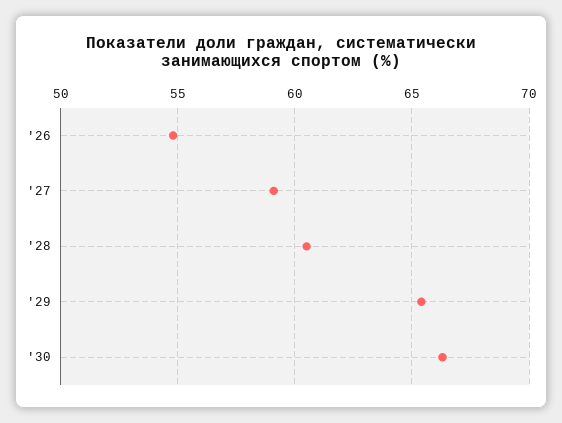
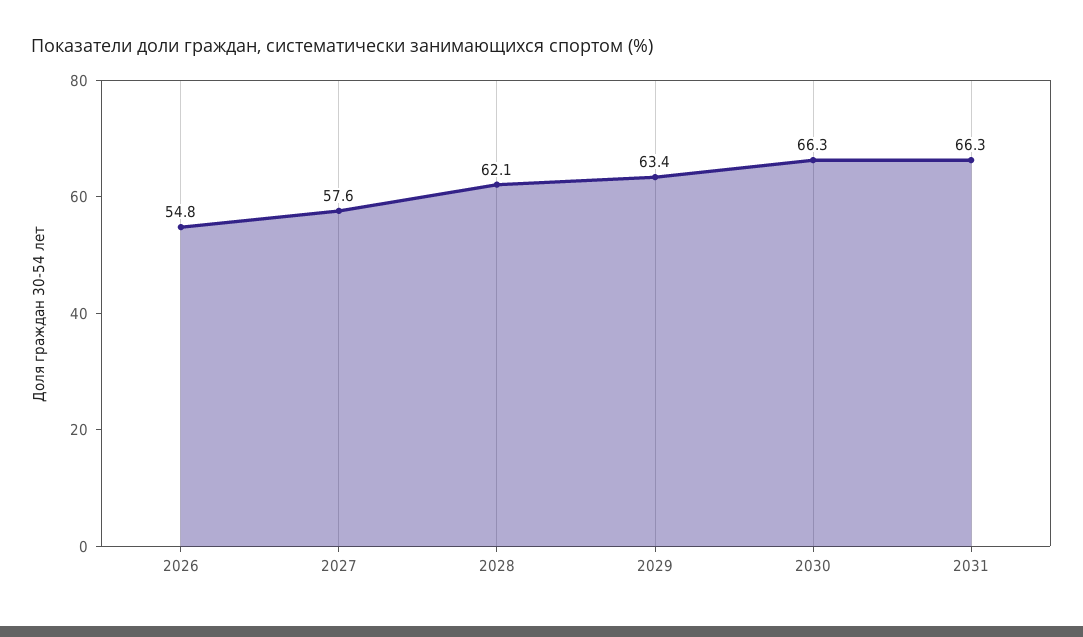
'27: 59 -> 57.6
'28: 60.5 -> 62.1
'29: 65.5 -> 63.4
2031: none -> 66.3

